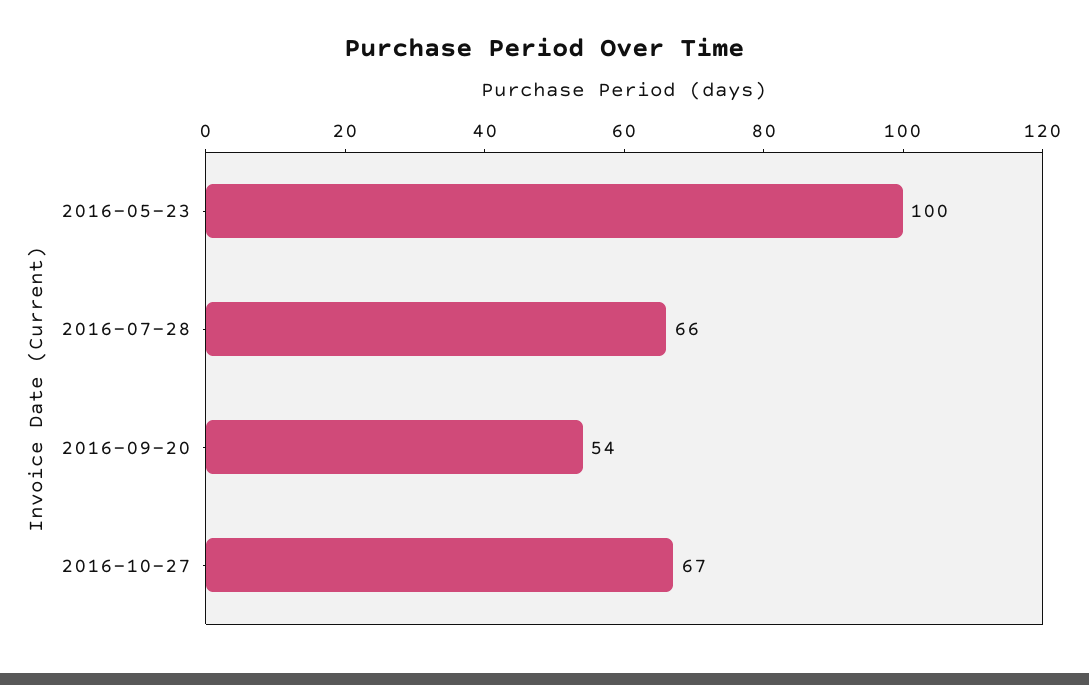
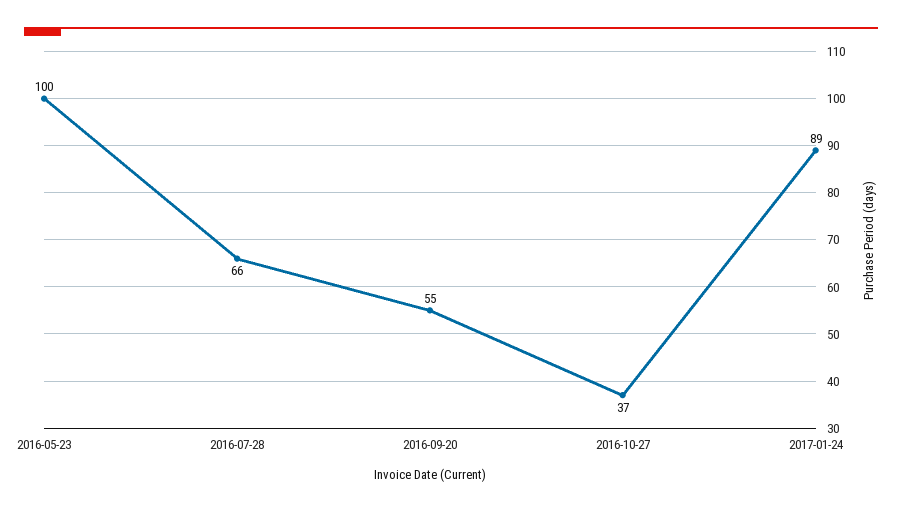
2016-09-20: 54 -> 55
2016-10-27: 67 -> 37
2017-01-24: none -> 89

